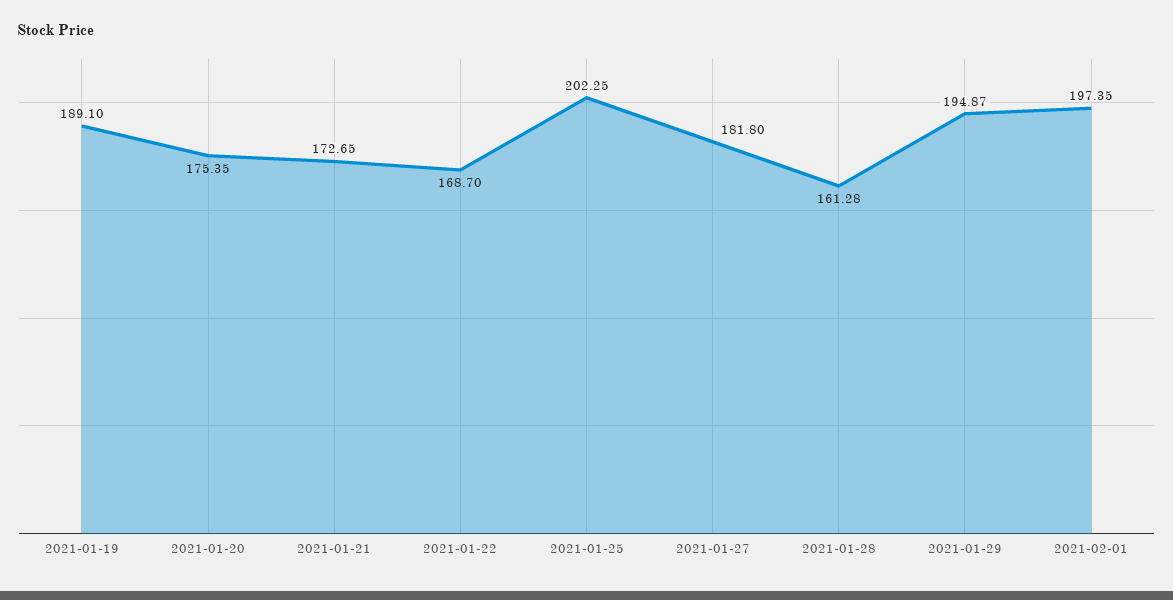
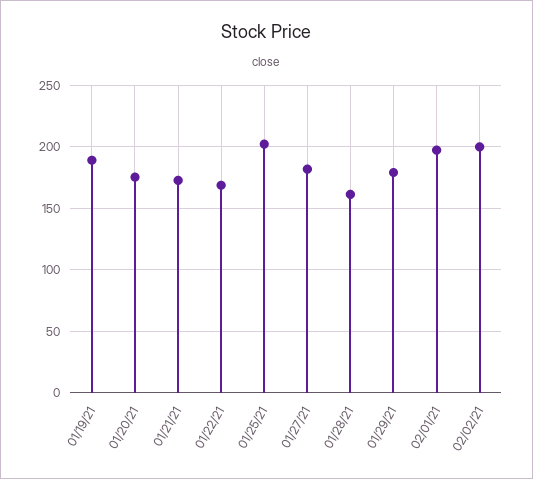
2021-01-29: 194.87 -> 180
02/02/21: none -> 200

